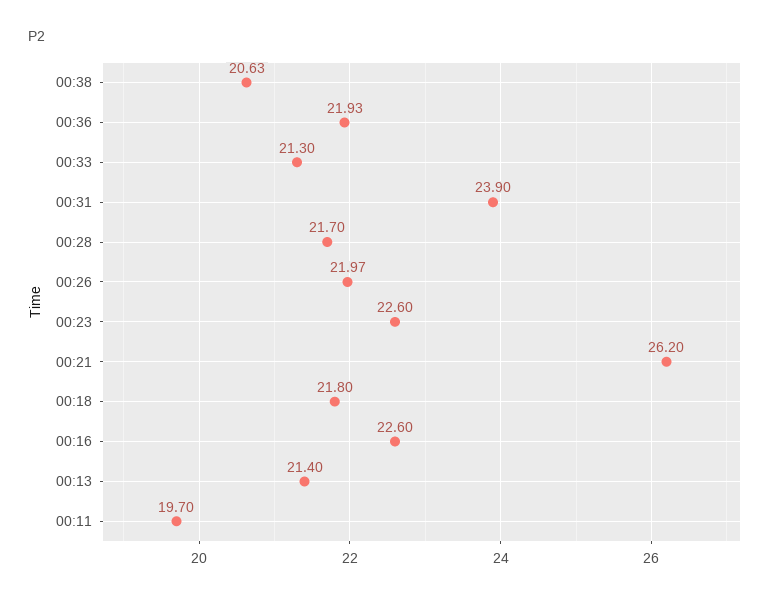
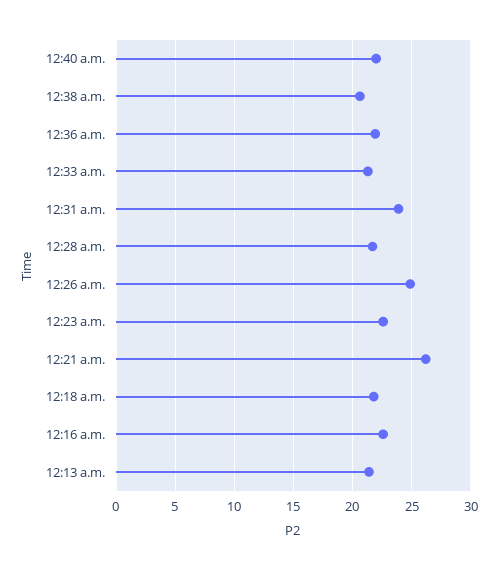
00:26: 21.97 -> 25
00:11: 19.7 -> none
12:40 a.m.: none -> 22

